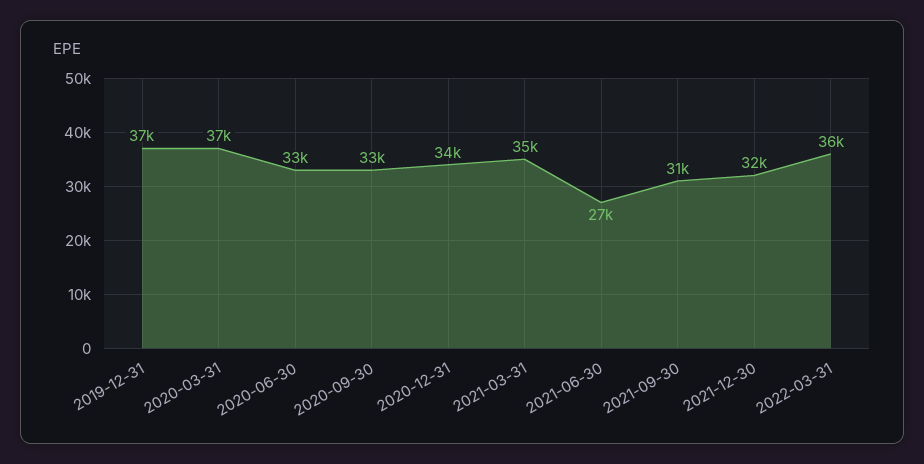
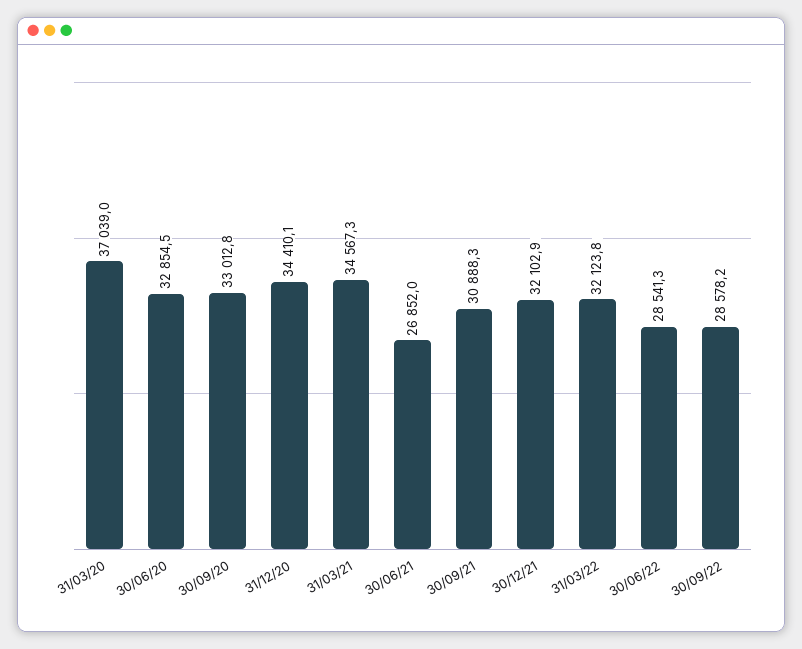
2019-12-31: 37000 -> none
2022-03-31: 36000 -> 32123.8
30/06/22: none -> 28541.3
30/09/22: none -> 28578.2

